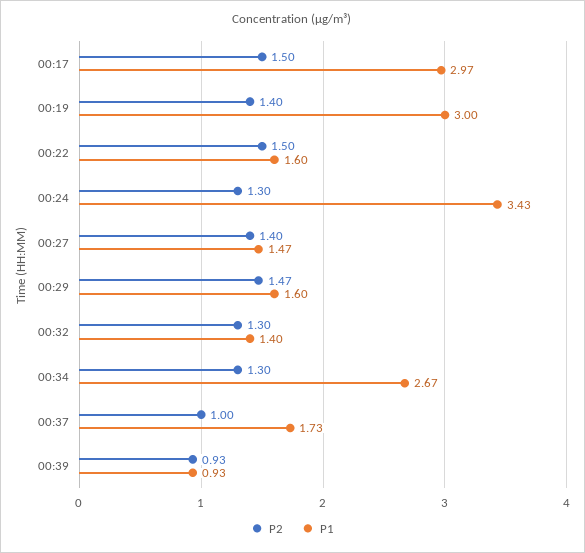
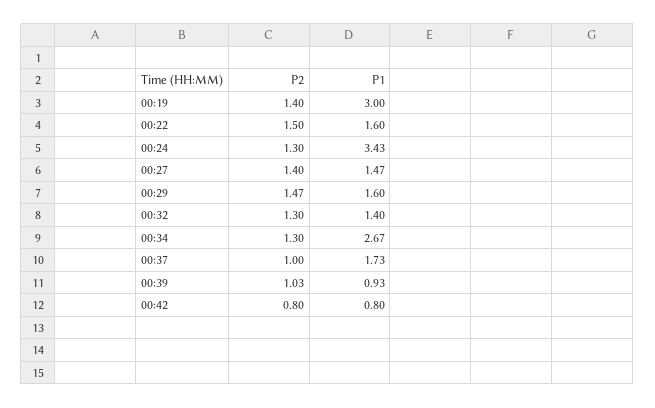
P2, 00:17: 1.5 -> none
P1, 00:17: 2.97 -> none
P2, 00:39: 0.93 -> 1.03
P2, 00:42: none -> 0.8
P1, 00:42: none -> 0.8

